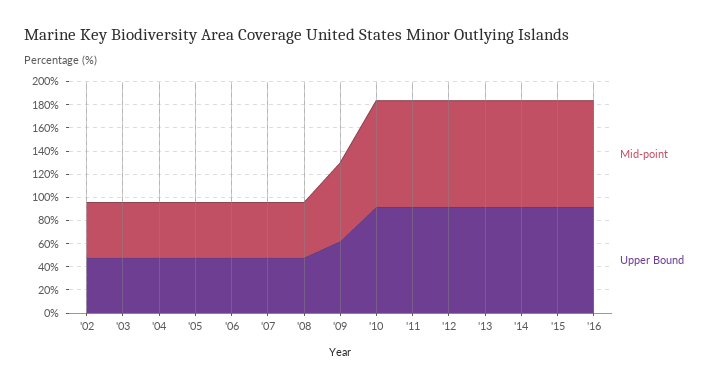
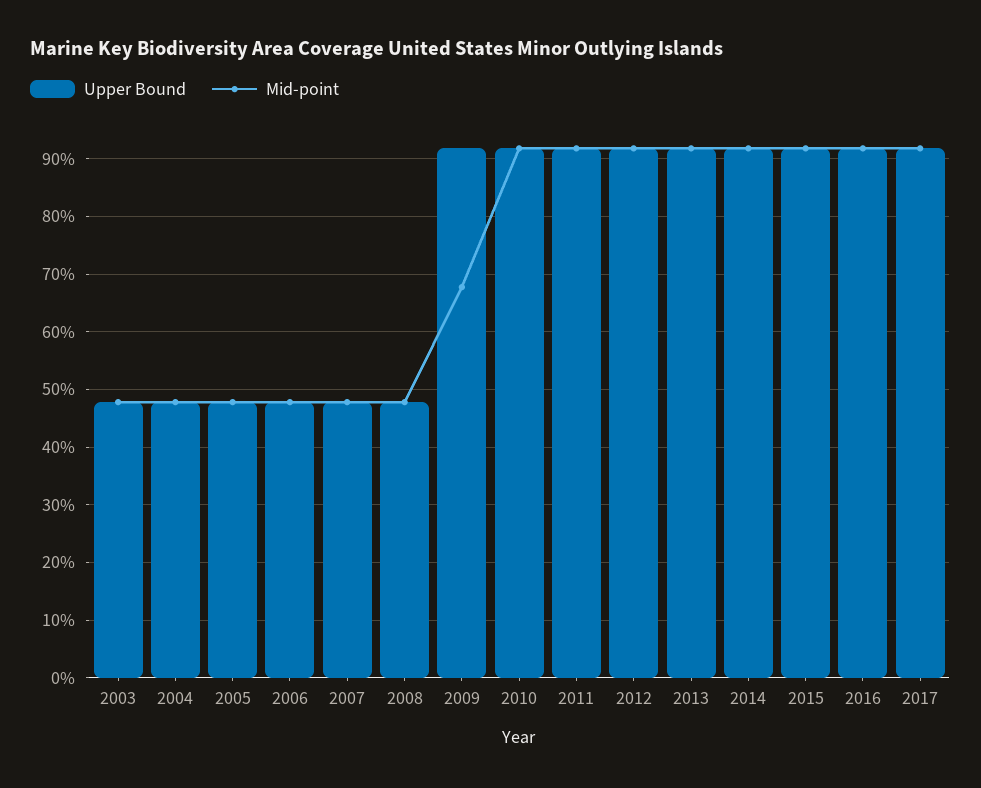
Mid-point, '02: 50 -> none
Upper Bound, '02: 50 -> none
Upper Bound, '09: 60 -> 92
Upper Bound, 2017: none -> 92
Mid-point, 2017: none -> 92

